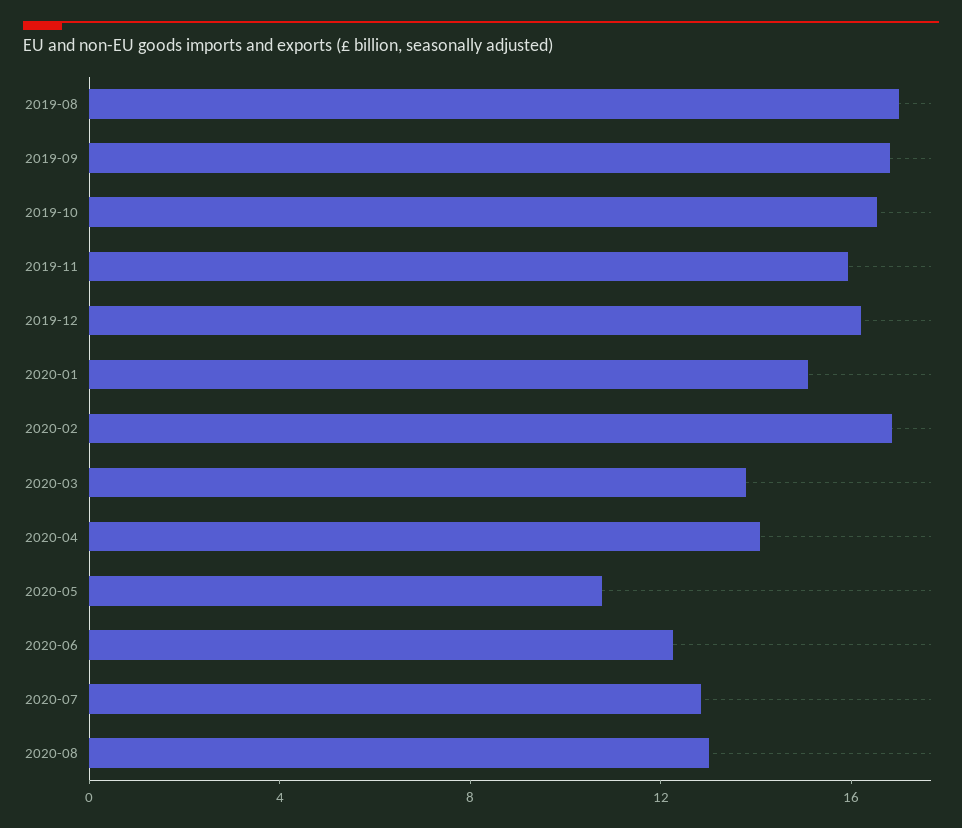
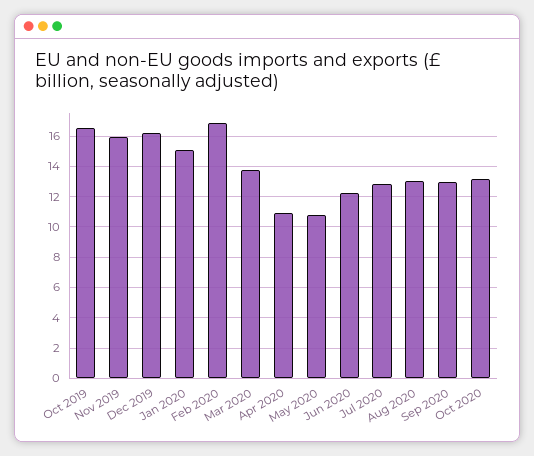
2019-08: 17 -> none
2019-09: 17 -> none
2020-04: 14 -> 11
Sep 2020: none -> 13
Oct 2020: none -> 13

